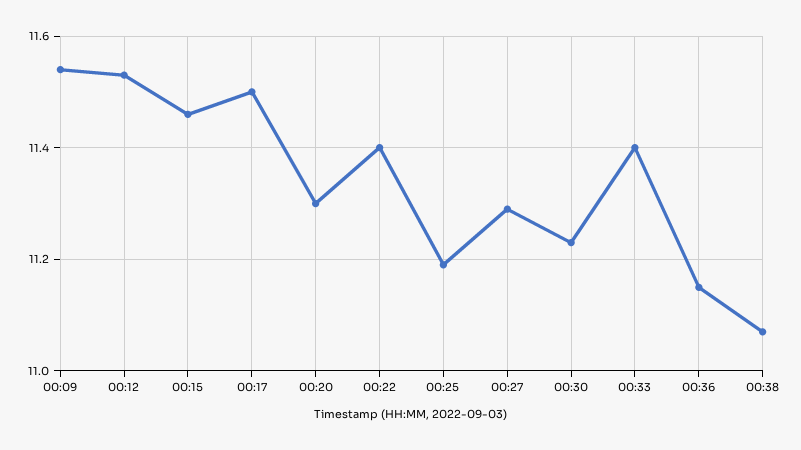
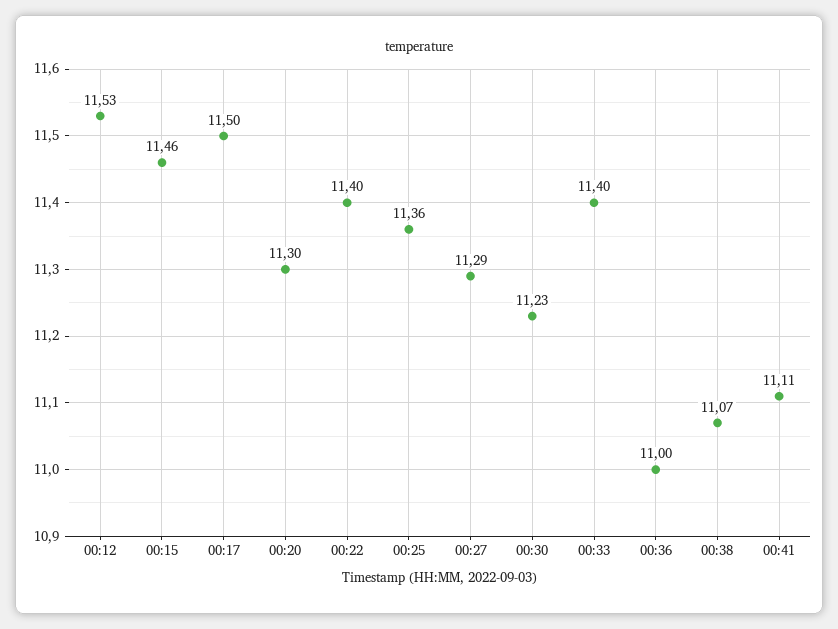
00:09: 11.55 -> none
00:25: 11.2 -> 11.36
00:36: 11.15 -> 11
00:41: none -> 11.11

